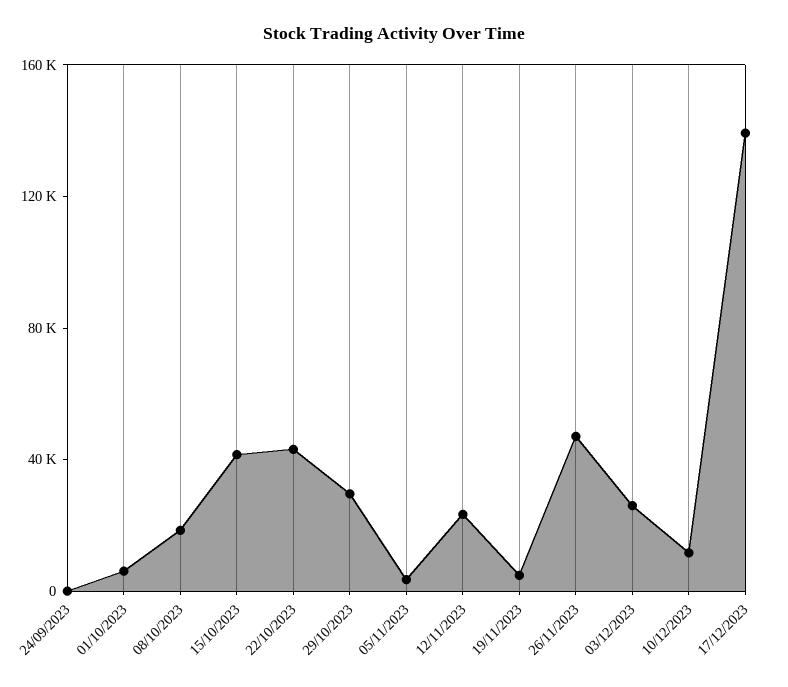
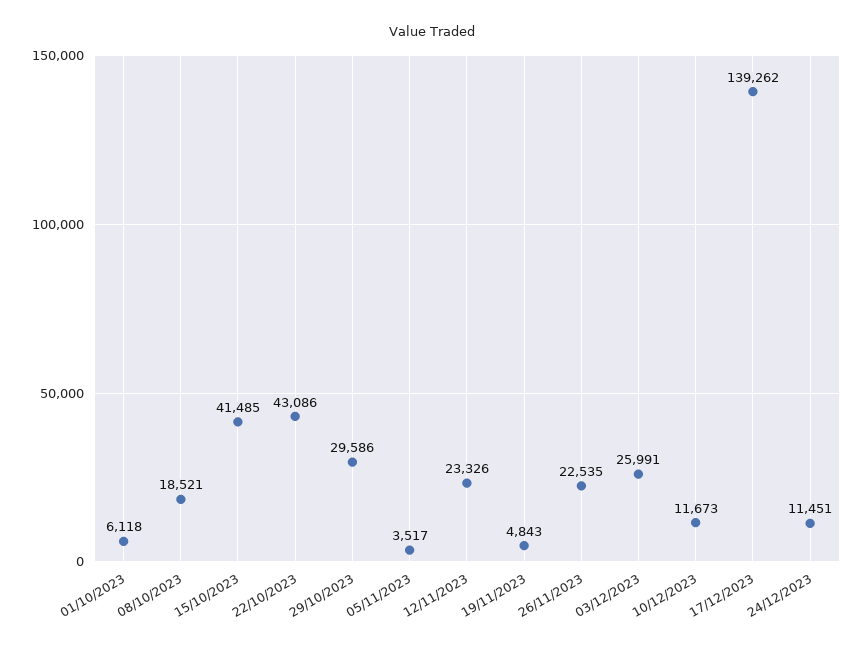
24/09/2023: 0 -> none
26/11/2023: 50000 -> 22535
24/12/2023: none -> 11451

